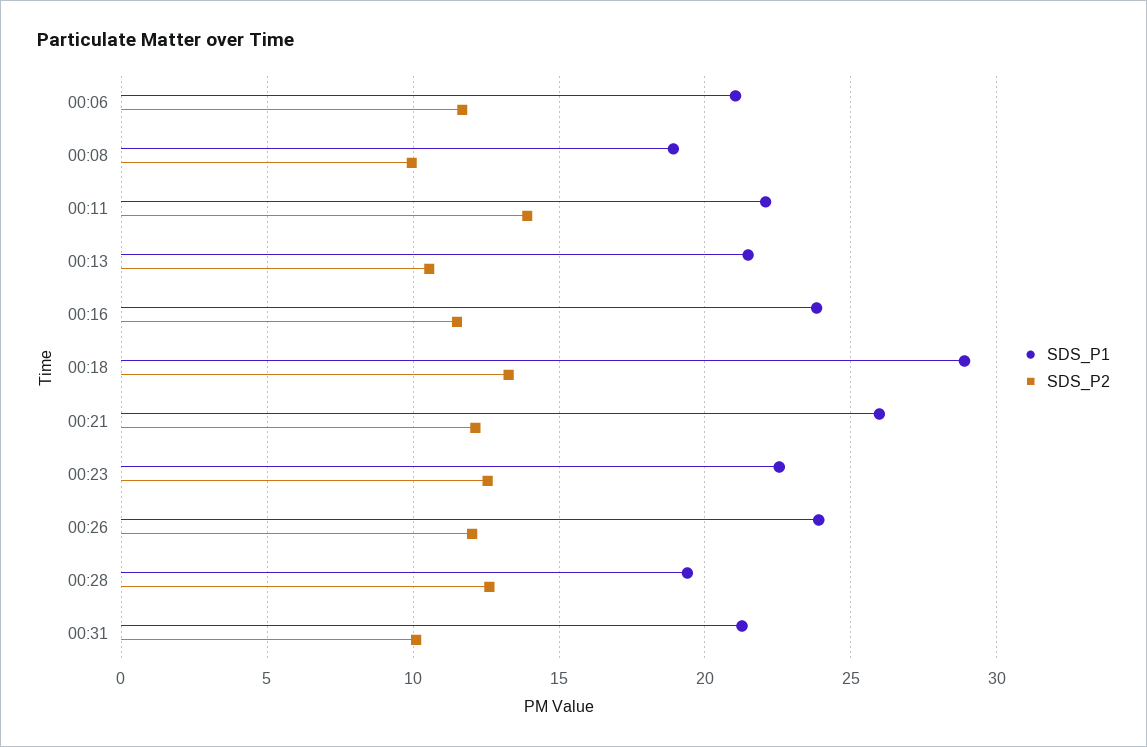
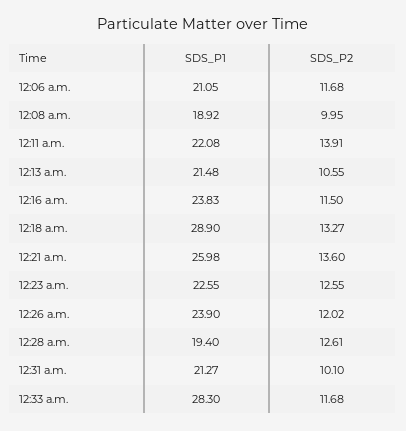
SDS_P2, 00:21: 12 -> 13.6
SDS_P1, 12:33 a.m.: none -> 28.3
SDS_P2, 12:33 a.m.: none -> 11.68

